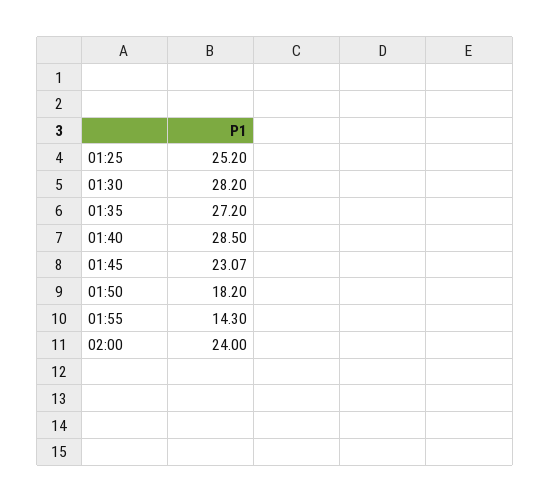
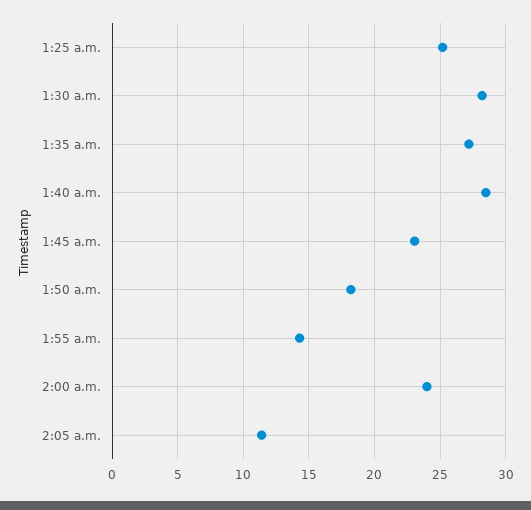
2:05 a.m.: none -> 11.5

